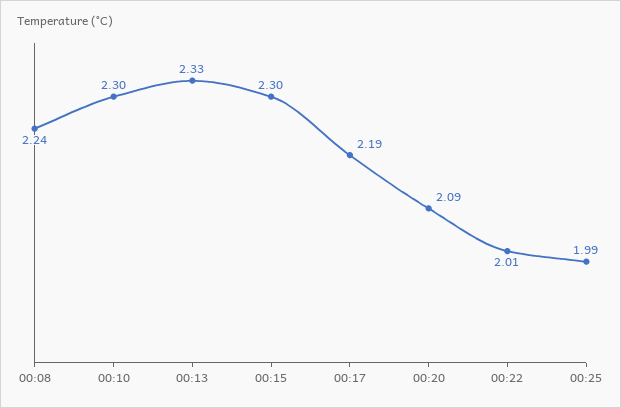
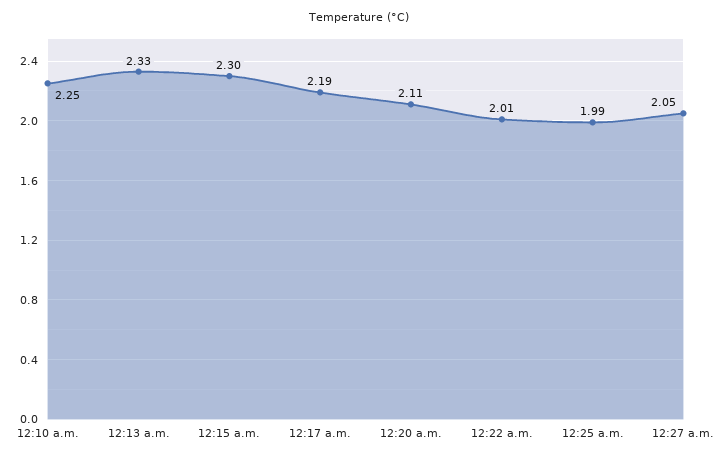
00:08: 2.24 -> none
00:10: 2.3 -> 2.25
00:20: 2.09 -> 2.11
12:27 a.m.: none -> 2.05

